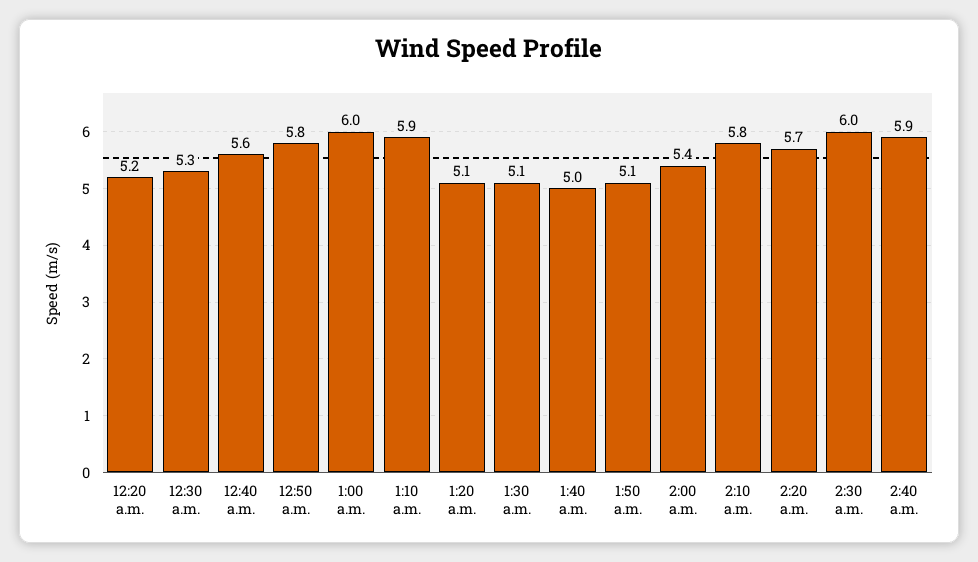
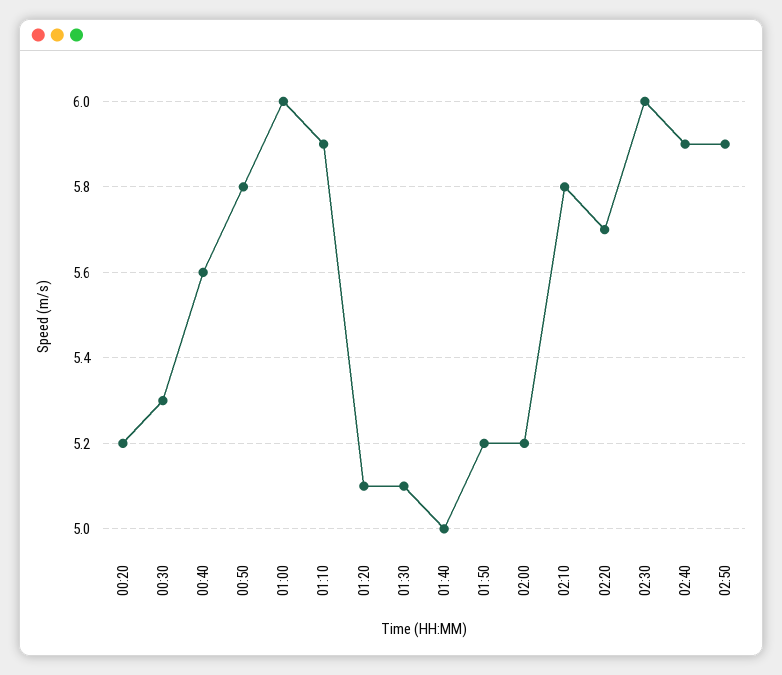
1:50 a.m.: 5.1 -> 5.2
2:00 a.m.: 5.4 -> 5.2
02:50: none -> 5.9

